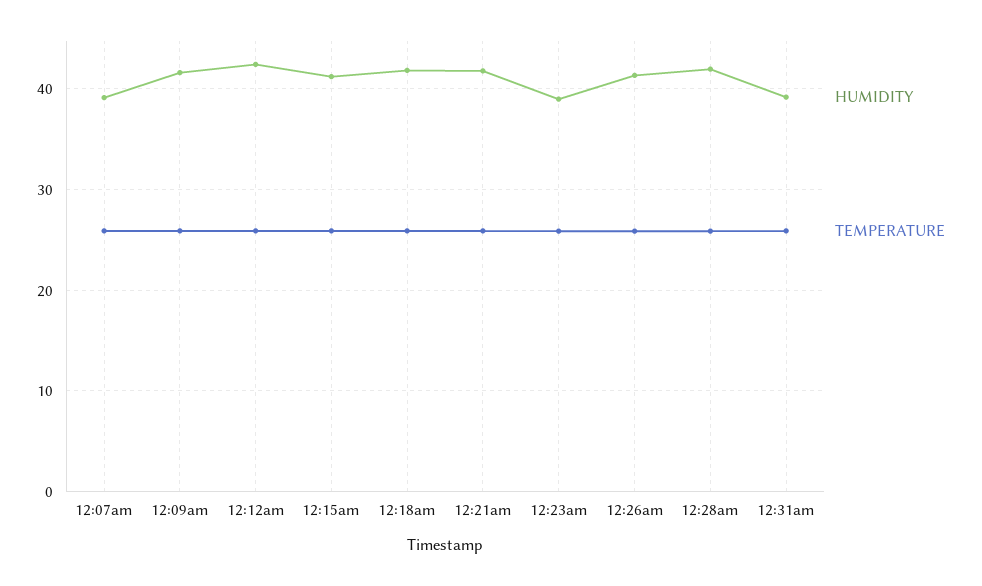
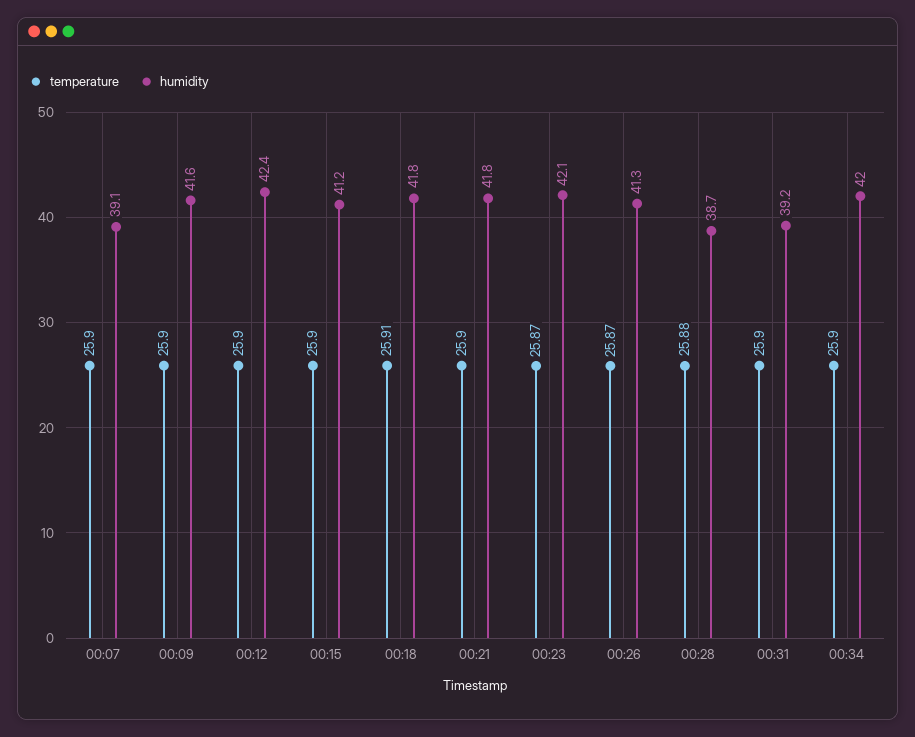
HUMIDITY, 12:23am: 39 -> 42.1
HUMIDITY, 12:28am: 42 -> 38.7
TEMPERATURE, 00:34: none -> 25.9
HUMIDITY, 00:34: none -> 42

